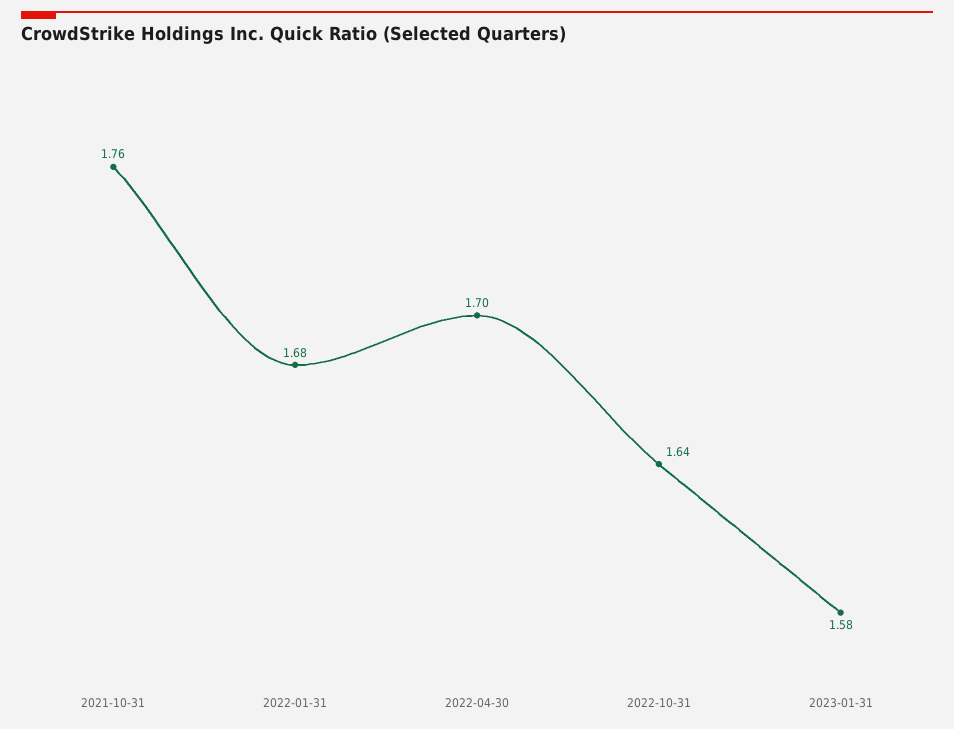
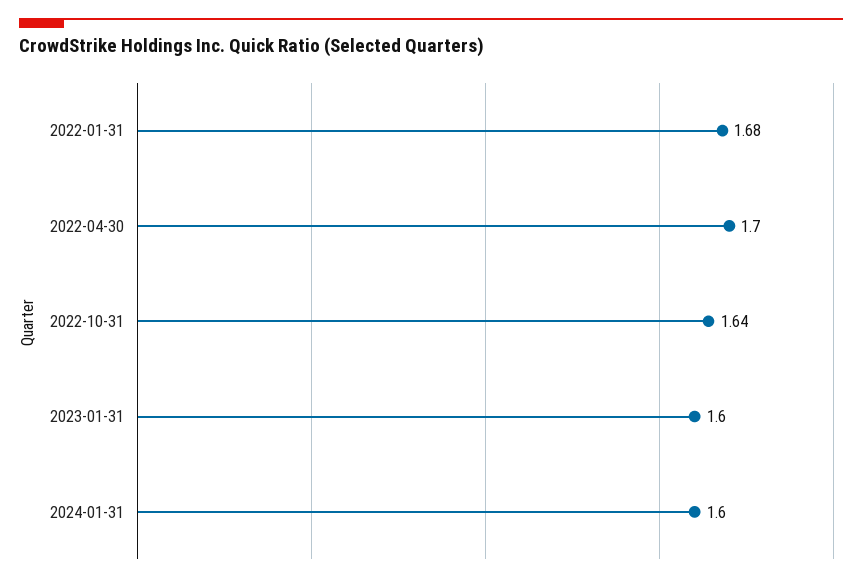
2021-10-31: 1.76 -> none
2023-01-31: 1.58 -> 1.6
2024-01-31: none -> 1.6

